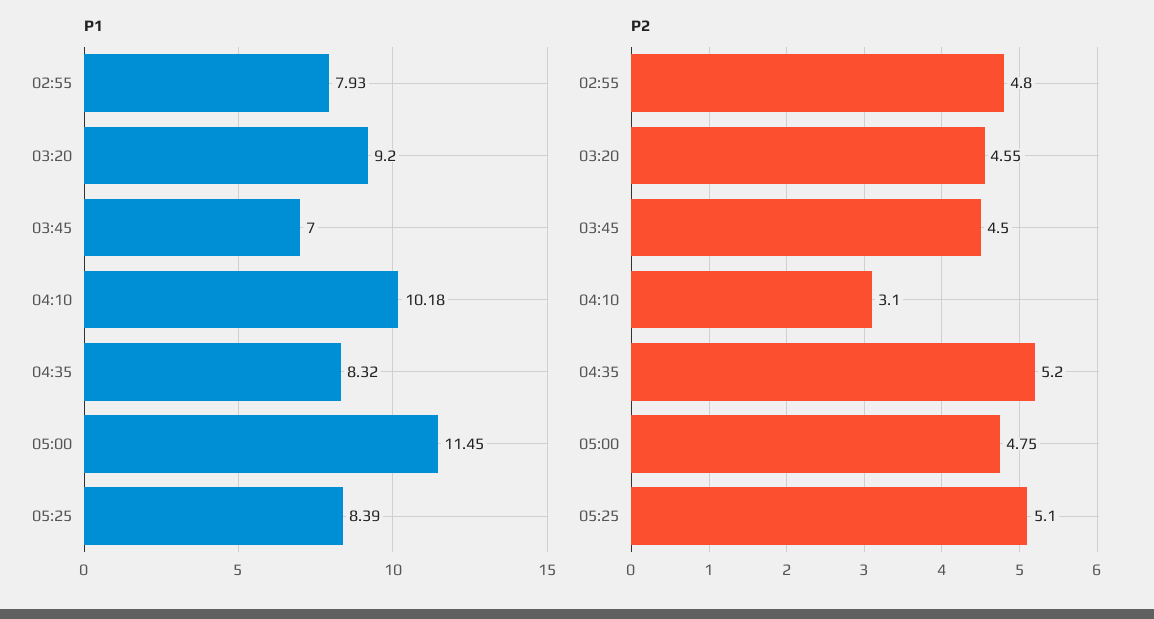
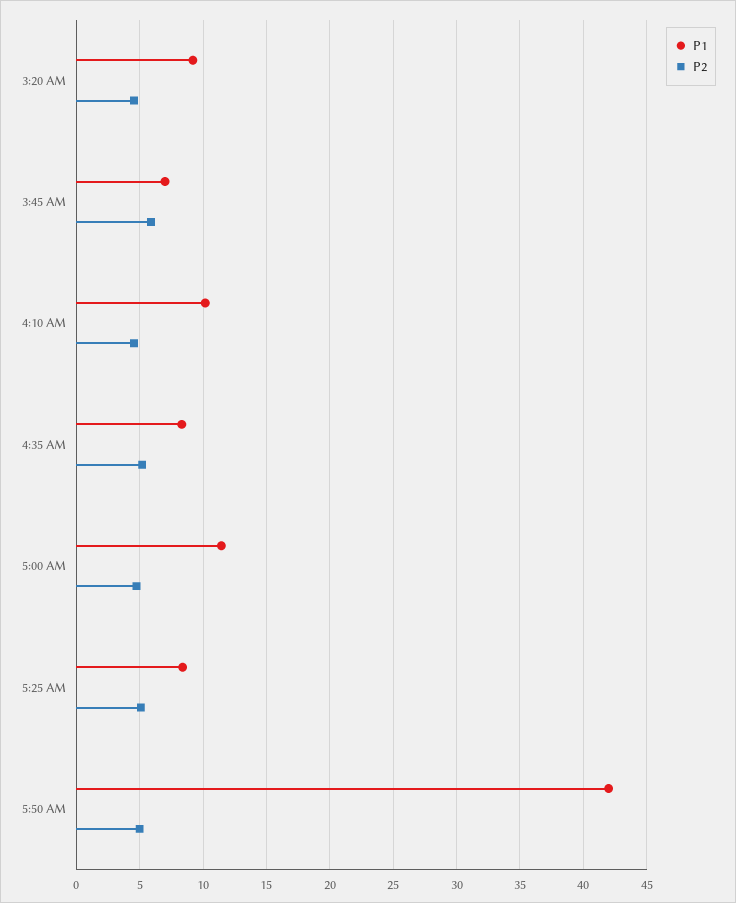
P1, 02:55: 7.93 -> none
P2, 02:55: 4.8 -> none
P2, 03:45: 4.5 -> 6
P2, 04:10: 3.1 -> 4.5
P1, 5:50 AM: none -> 42
P2, 5:50 AM: none -> 5

